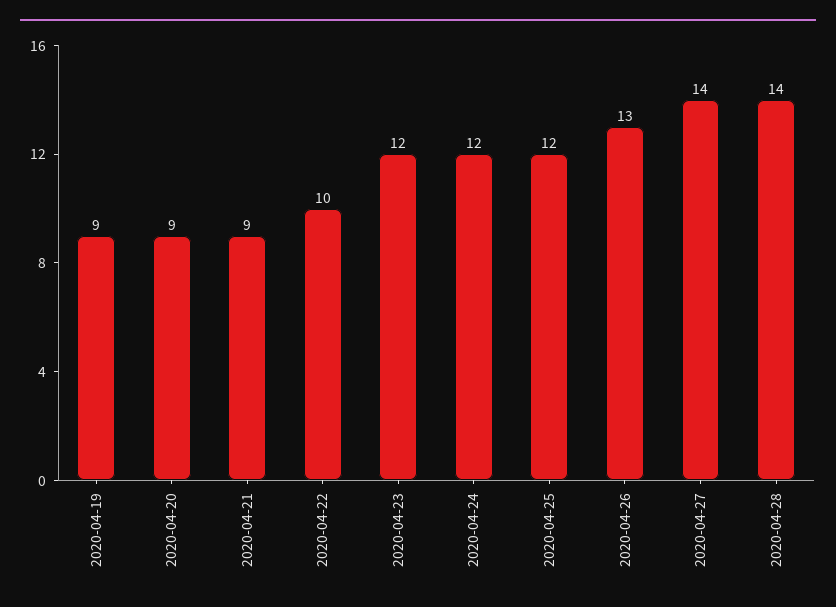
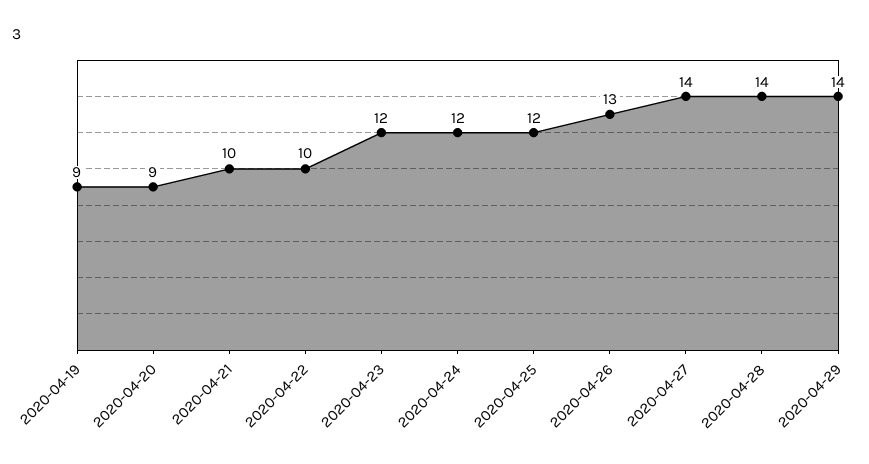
2020-04-21: 9 -> 10
2020-04-29: none -> 14

